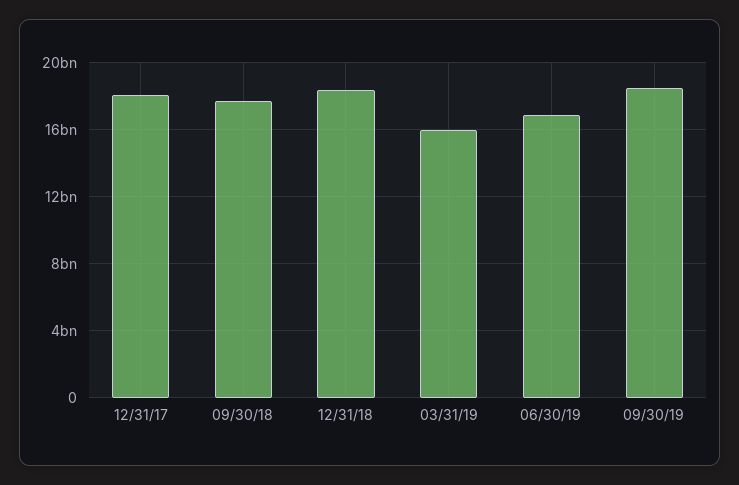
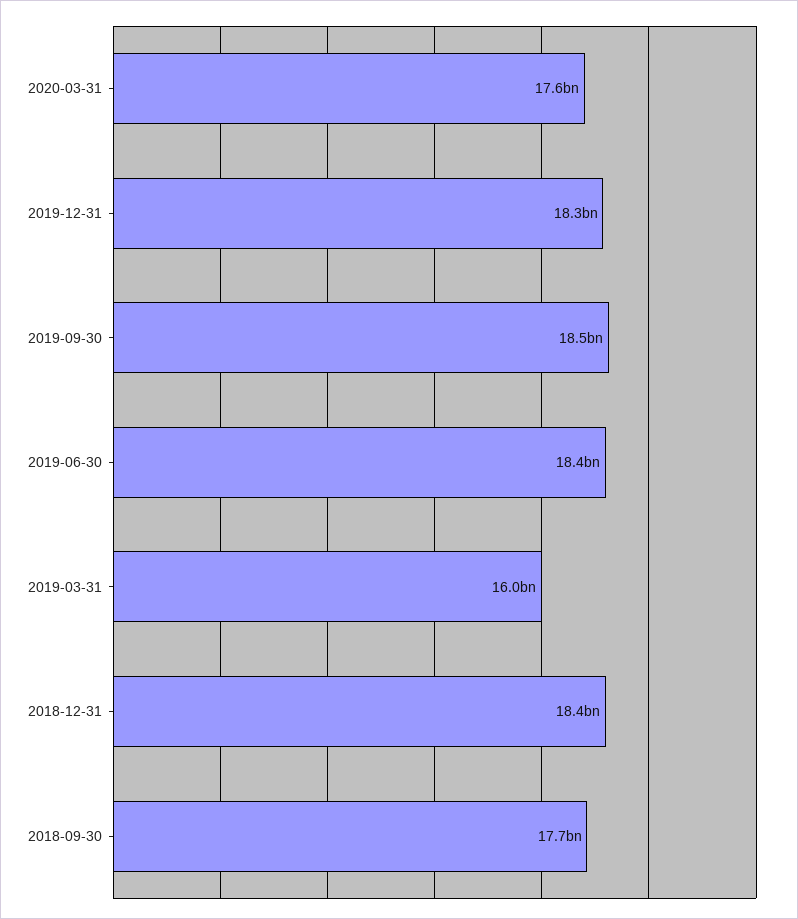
12/31/17: 18000000000 -> none
06/30/19: 17000000000 -> 18400000000
2020-03-31: none -> 17600000000
2019-12-31: none -> 18300000000

